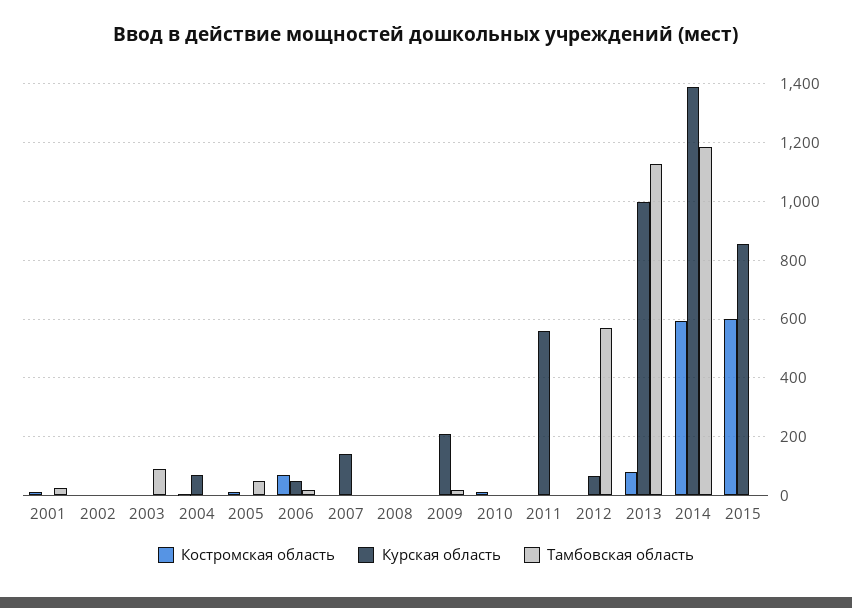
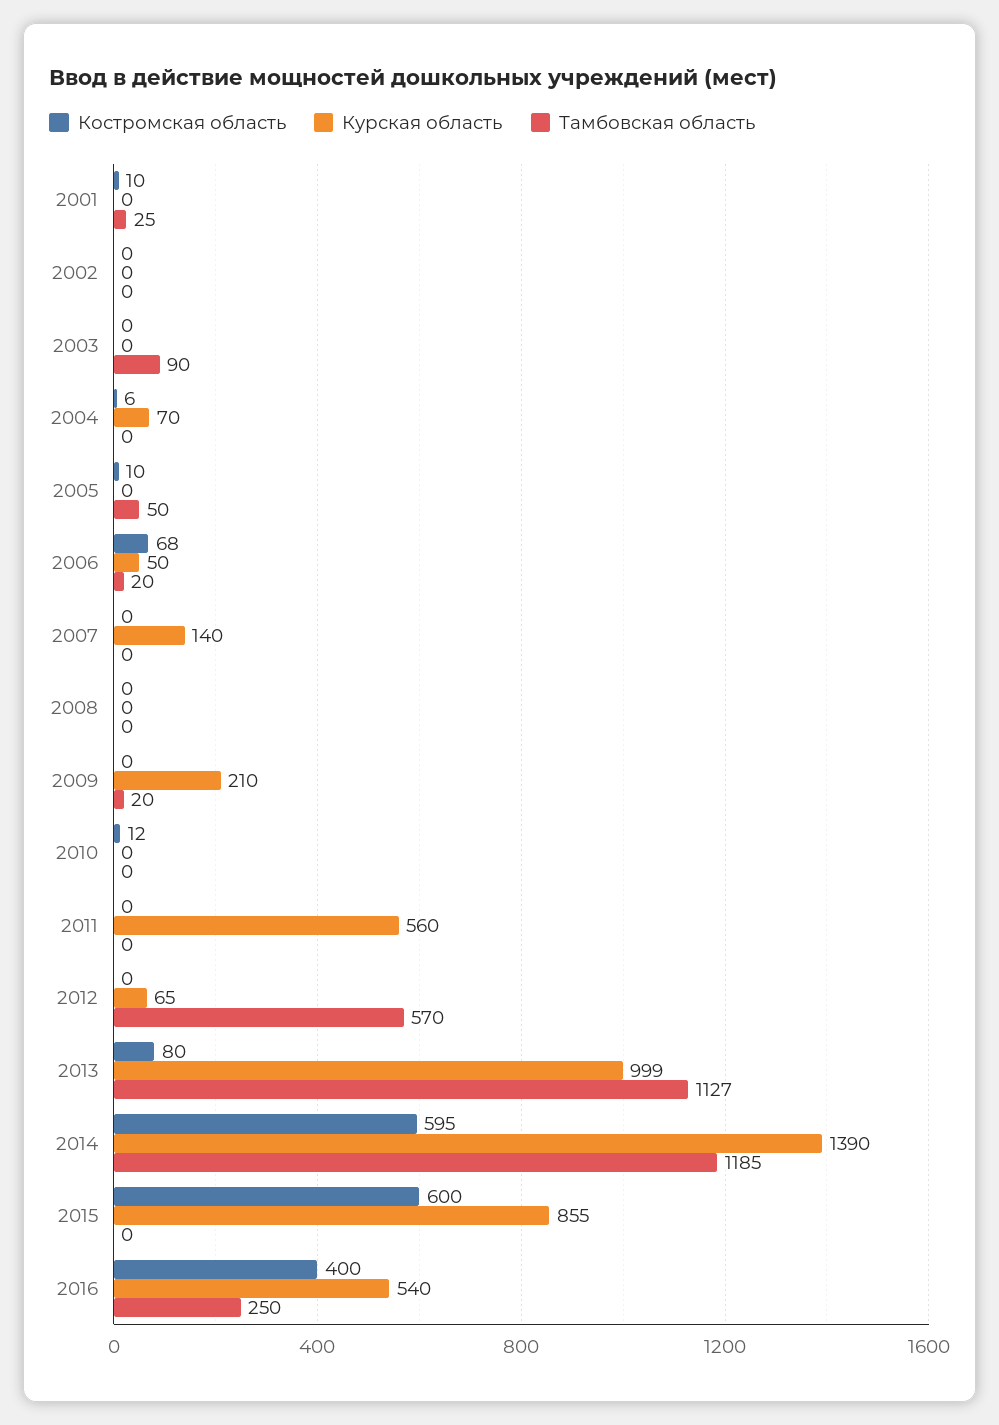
Костромская область, 2016: none -> 400
Курская область, 2016: none -> 540
Тамбовская область, 2016: none -> 250

